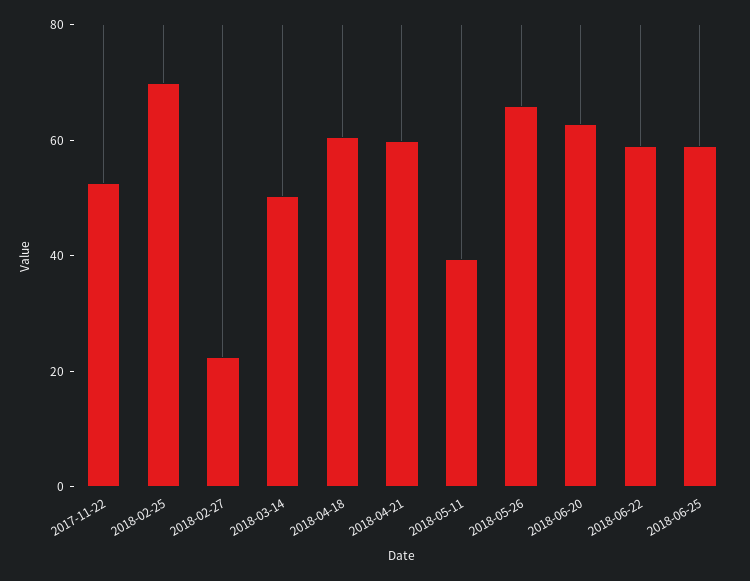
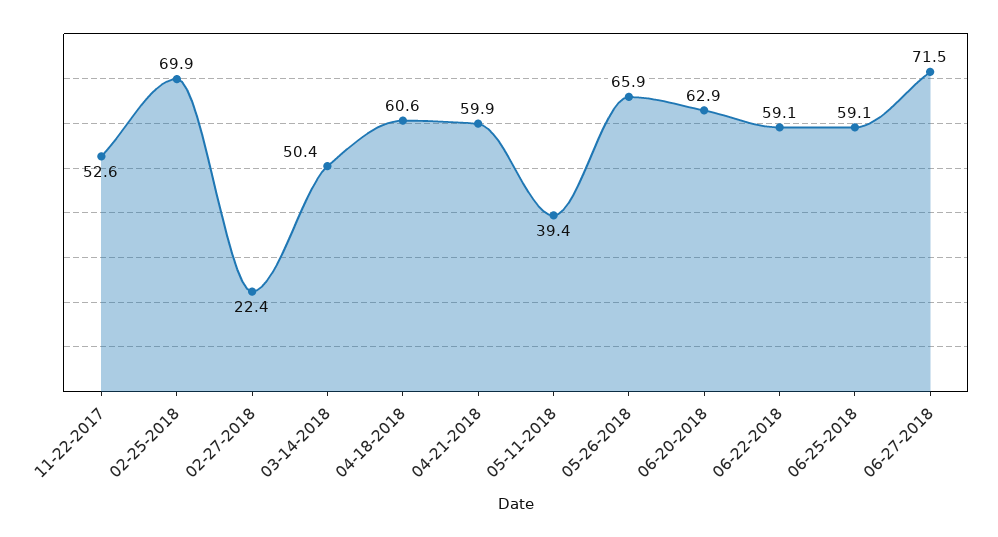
06-27-2018: none -> 71.5

